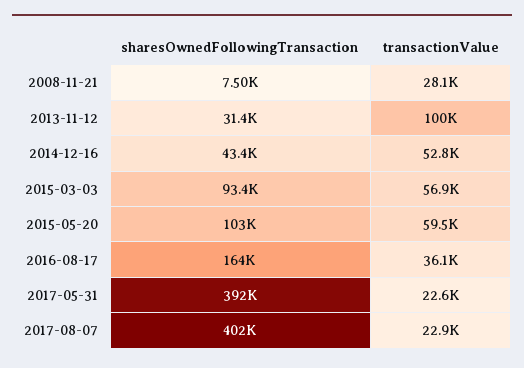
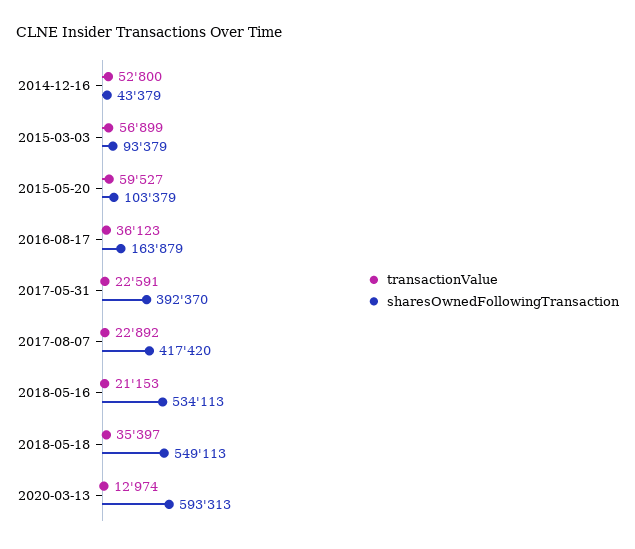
sharesOwnedFollowingTransaction, 2008-11-21: 7500 -> none
transactionValue, 2008-11-21: 28100 -> none
sharesOwnedFollowingTransaction, 2013-11-12: 31400 -> none
transactionValue, 2013-11-12: 100000 -> none
sharesOwnedFollowingTransaction, 2017-08-07: 402000 -> 417420
transactionValue, 2018-05-16: none -> 21153
sharesOwnedFollowingTransaction, 2018-05-16: none -> 534113
transactionValue, 2018-05-18: none -> 35397
sharesOwnedFollowingTransaction, 2018-05-18: none -> 549113
transactionValue, 2020-03-13: none -> 12974
sharesOwnedFollowingTransaction, 2020-03-13: none -> 593313

